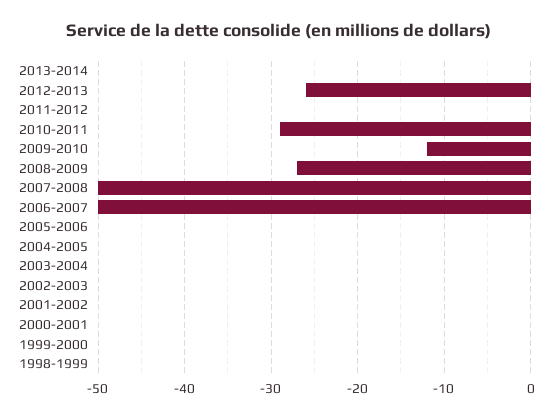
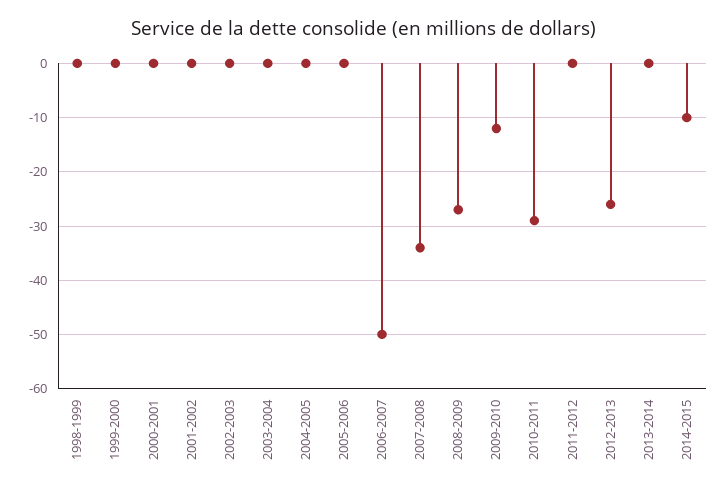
2007-2008: -50 -> -35
2014-2015: none -> -10

